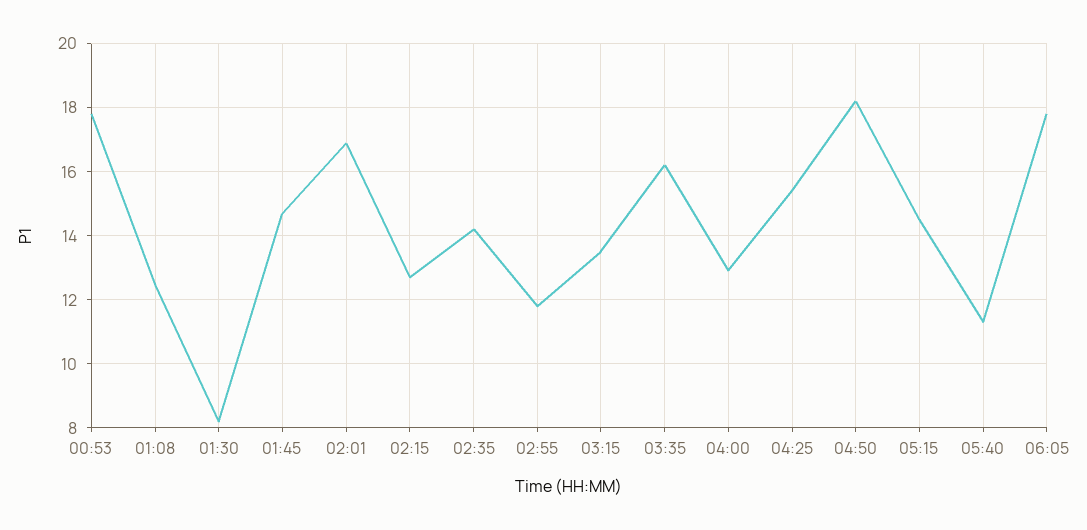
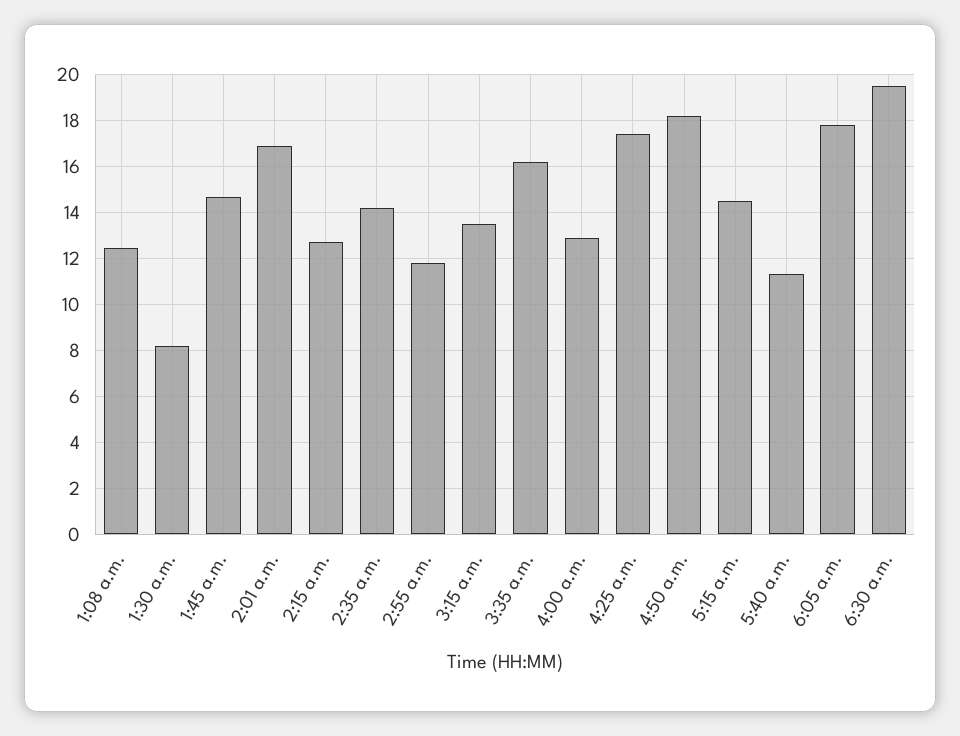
00:53: 17.8 -> none
04:25: 15.4 -> 17.5
6:30 a.m.: none -> 19.5

